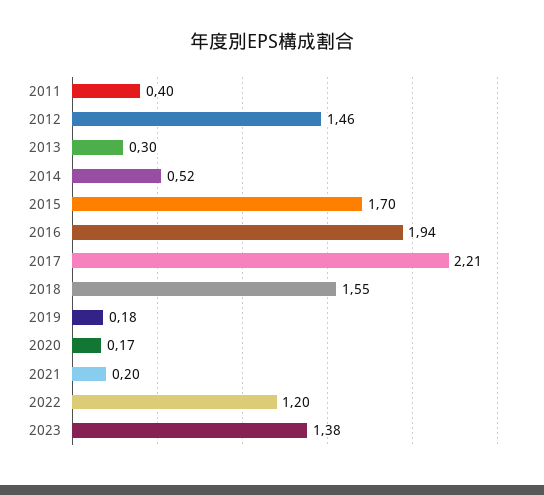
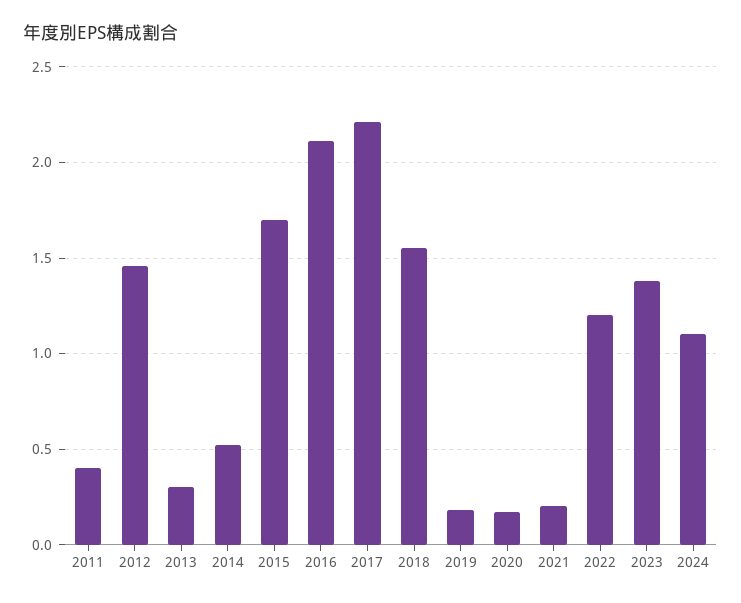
2016: 1.94 -> 2.1
2024: none -> 1.1

